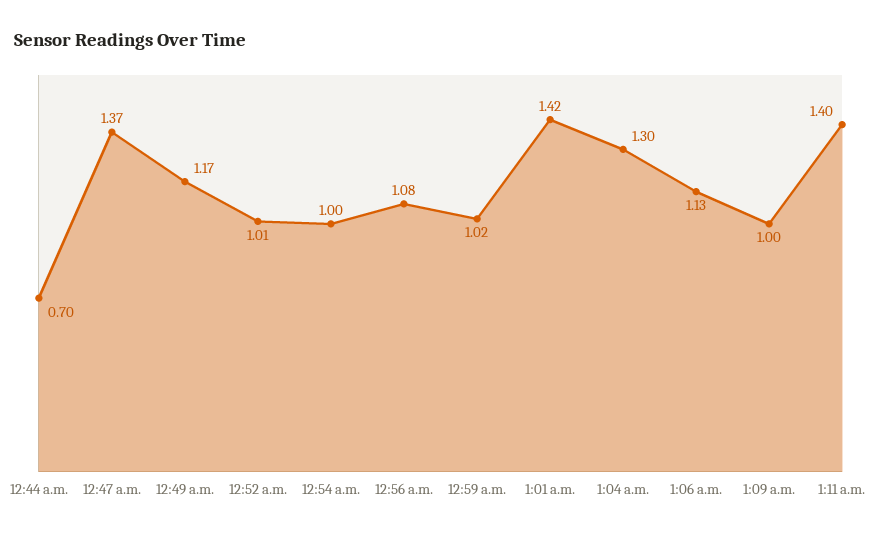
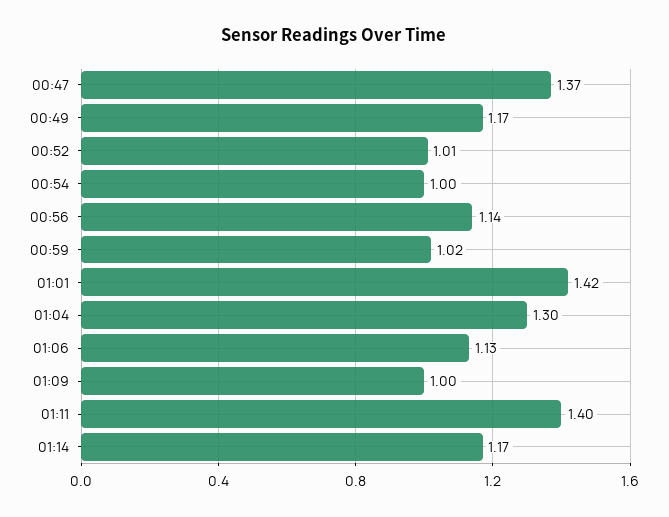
12:44 a.m.: 0.7 -> none
12:56 a.m.: 1.08 -> 1.14
01:14: none -> 1.17

